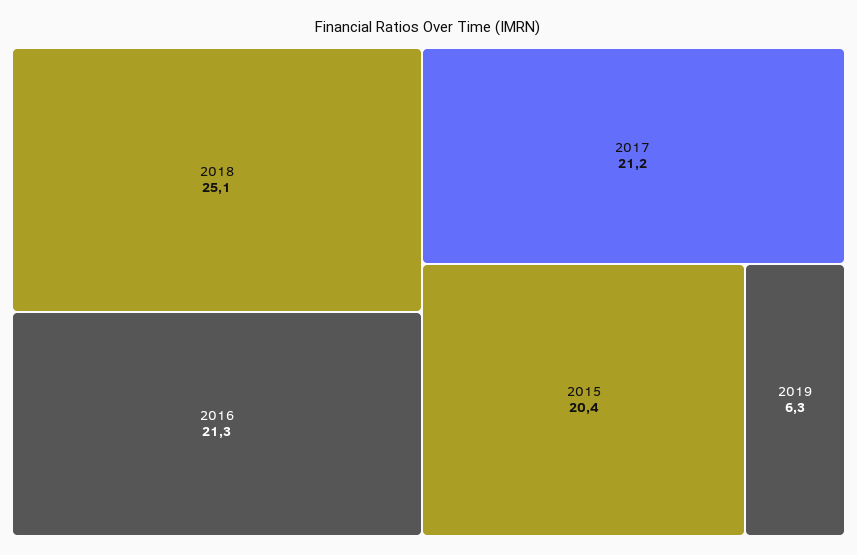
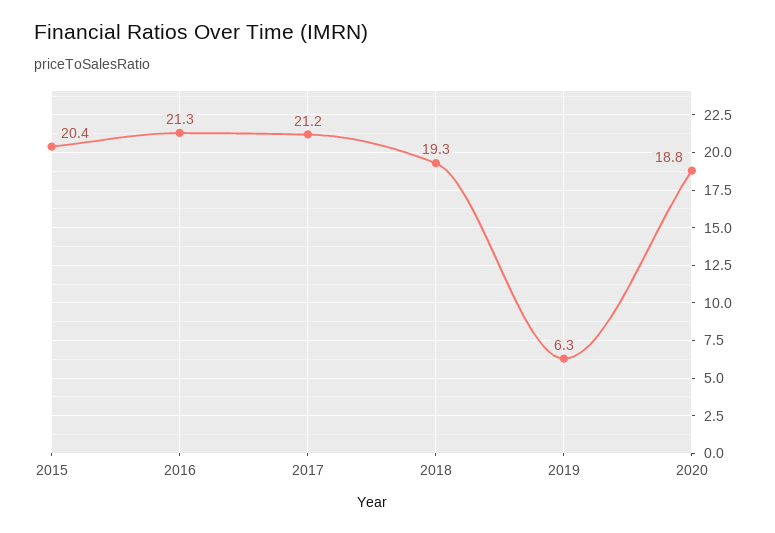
2018: 25.1 -> 19.3
2020: none -> 18.8

